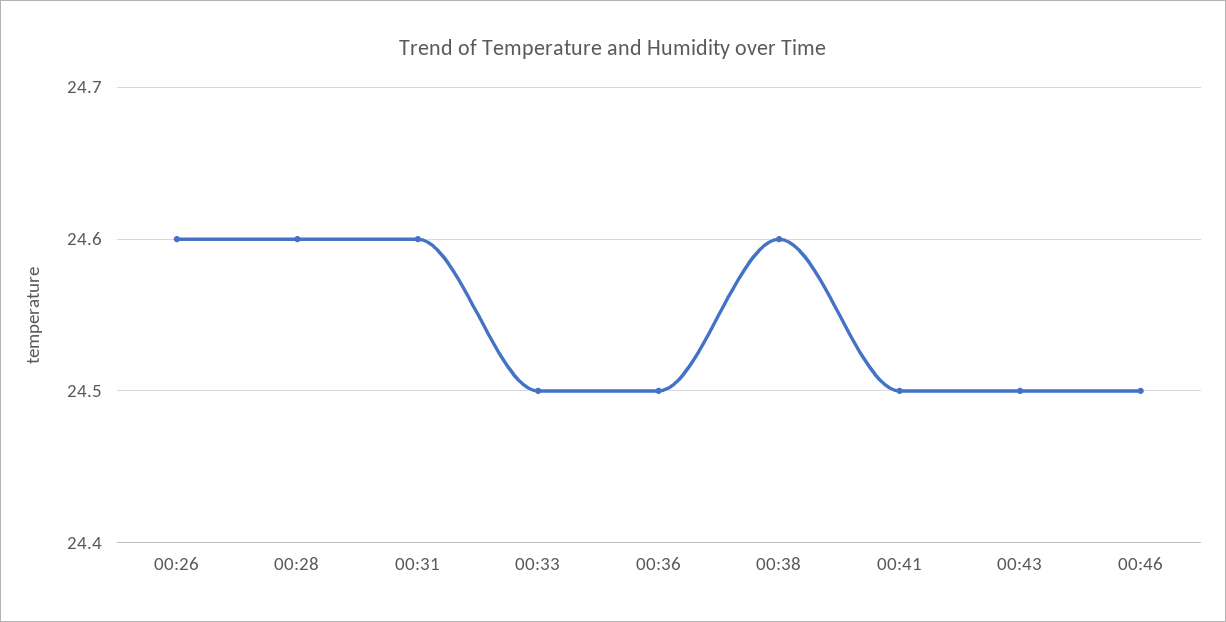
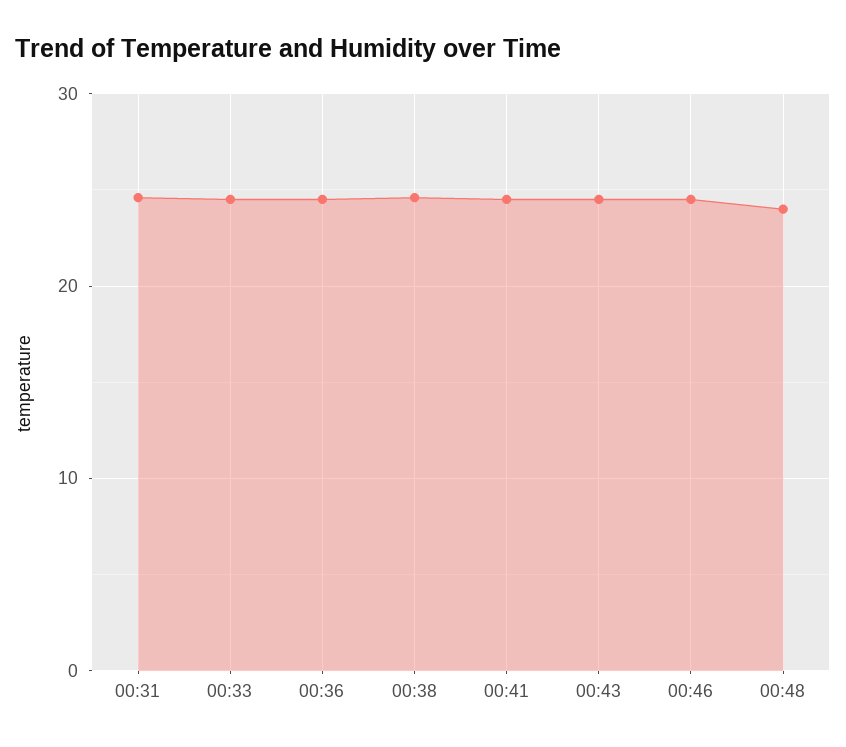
00:26: 24.6 -> none
00:28: 24.6 -> none
00:48: none -> 24

